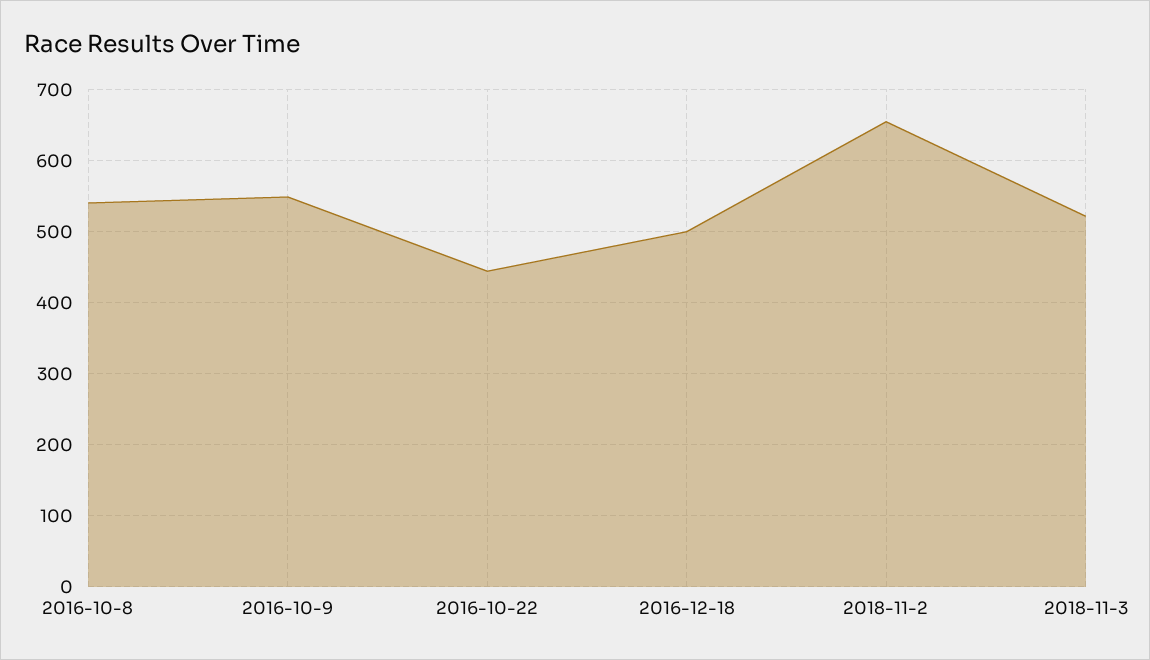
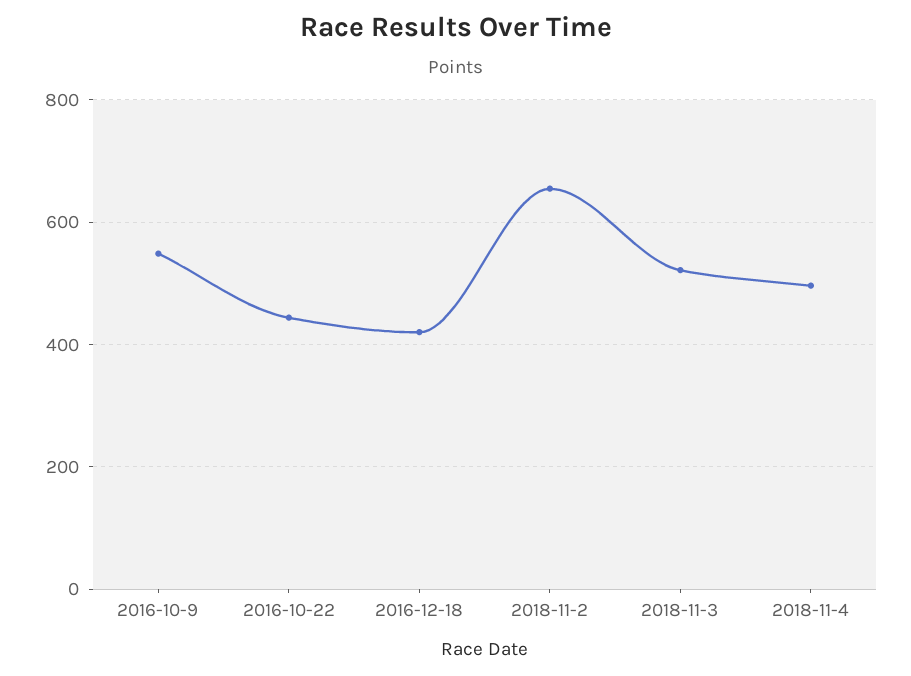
2016-10-8: 540 -> none
2016-12-18: 500 -> 420
2018-11-4: none -> 500

